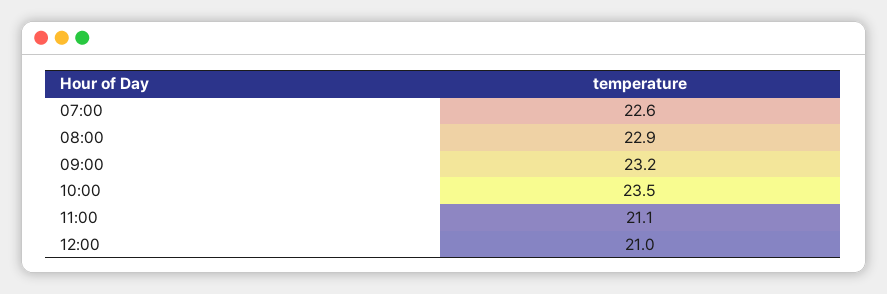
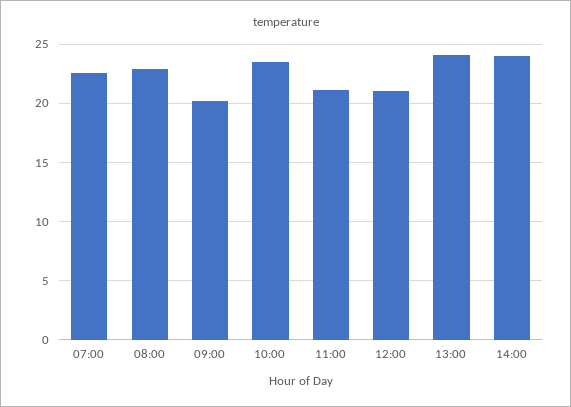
09:00: 23.2 -> 20
13:00: none -> 24
14:00: none -> 24

